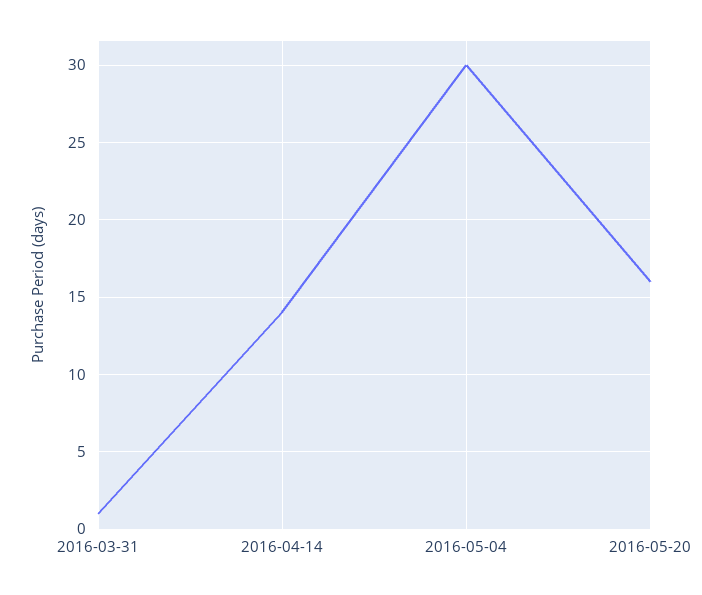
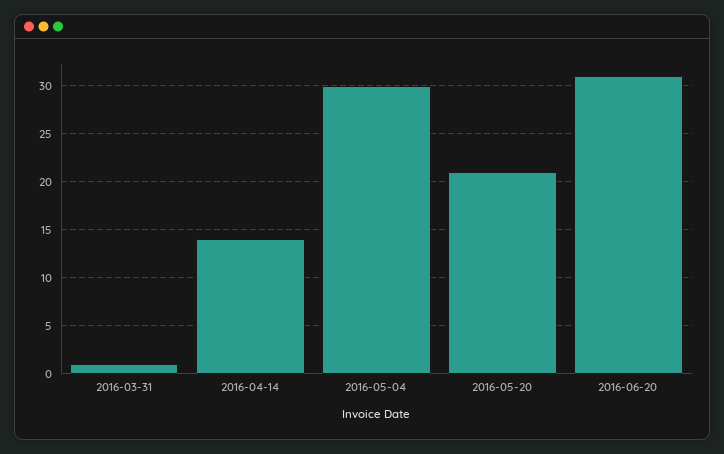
2016-05-20: 16 -> 21
2016-06-20: none -> 31

